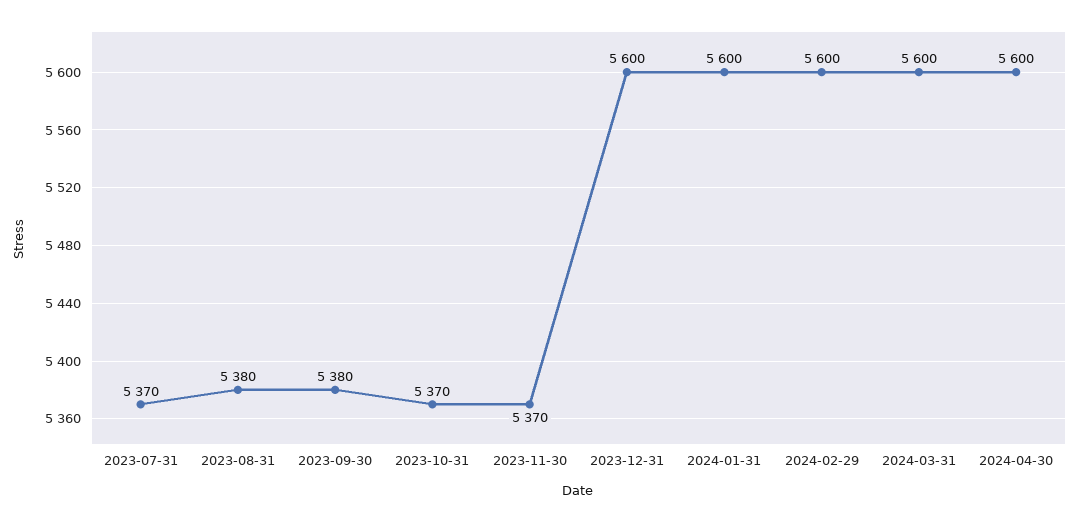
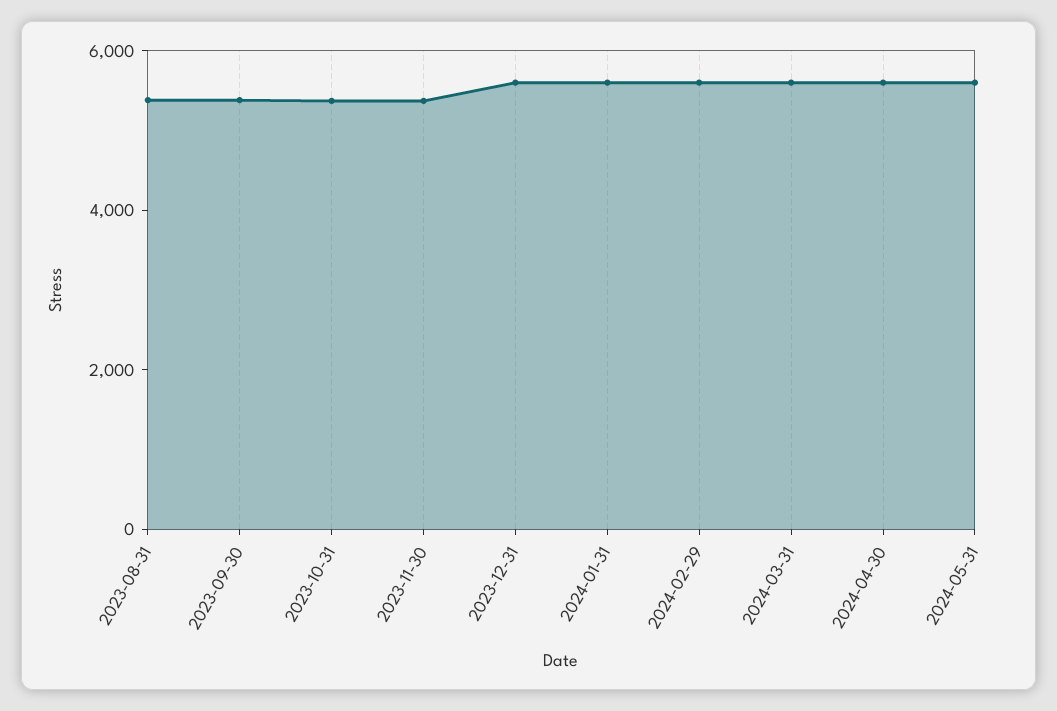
2023-07-31: 5370 -> none
2024-05-31: none -> 5500

